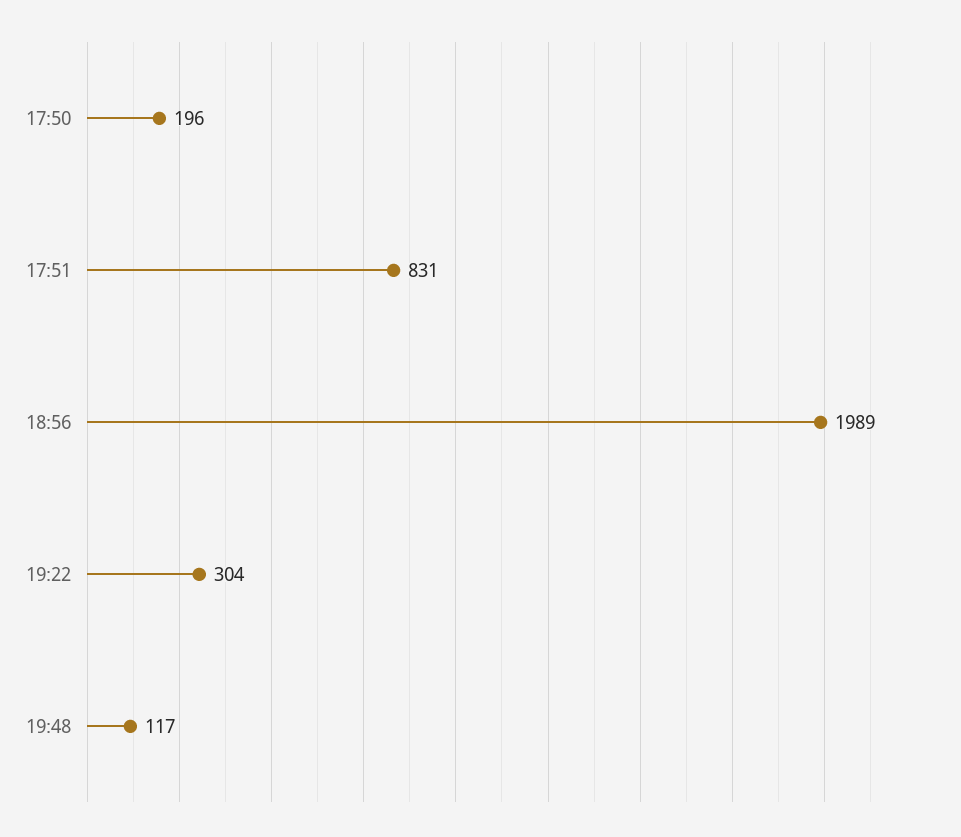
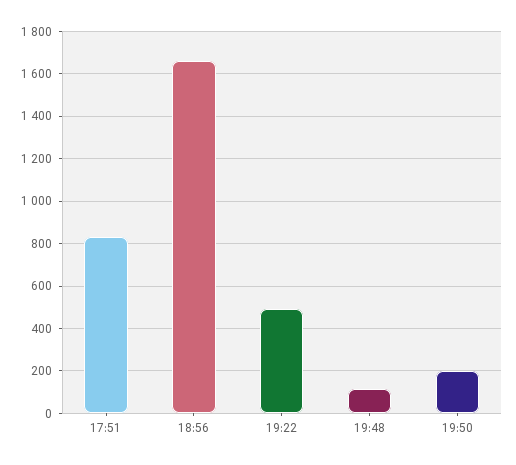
17:50: 196 -> none
18:56: 1989 -> 1650
19:22: 304 -> 500
19:50: none -> 200

